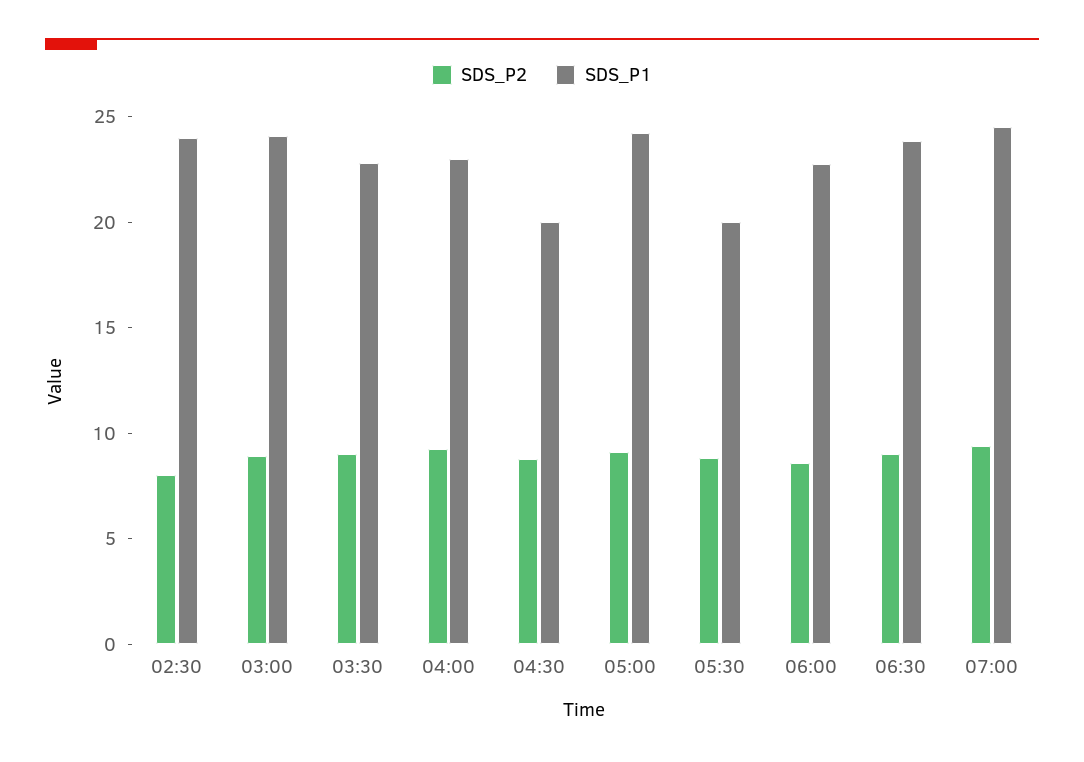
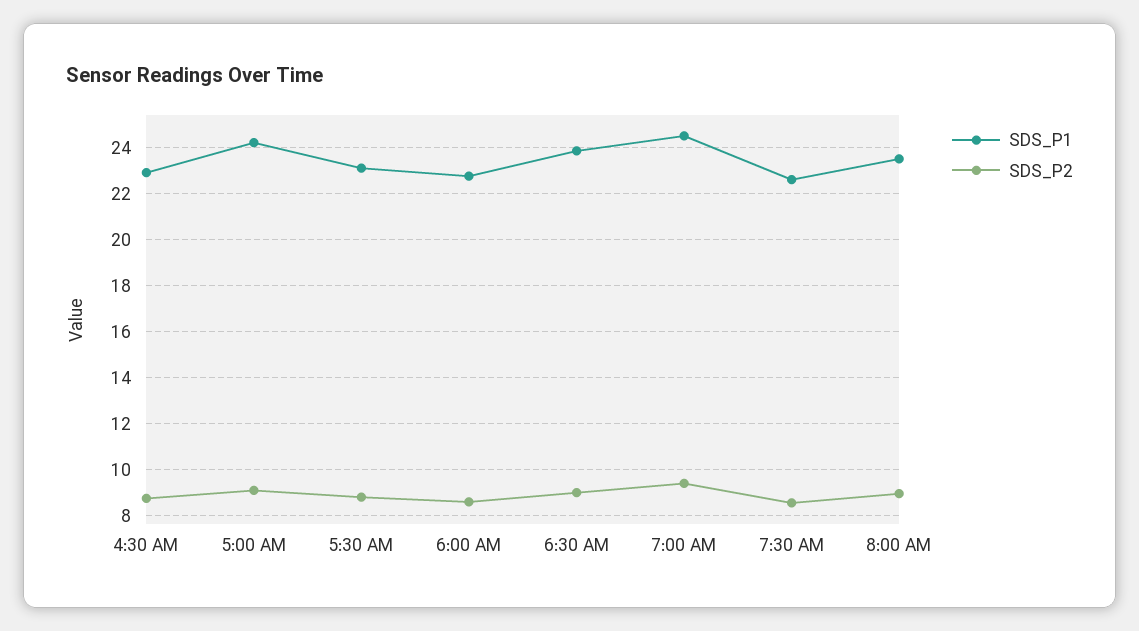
SDS_P2, 02:30: 8 -> none
SDS_P1, 02:30: 24 -> none
SDS_P2, 03:00: 9 -> none
SDS_P1, 03:00: 24 -> none
SDS_P2, 03:30: 9 -> none
SDS_P1, 03:30: 23 -> none
SDS_P2, 04:00: 9 -> none
SDS_P1, 04:00: 23 -> none
SDS_P1, 04:30: 20 -> 23
SDS_P1, 05:30: 20 -> 23
SDS_P1, 7:30 AM: none -> 22.5
SDS_P2, 7:30 AM: none -> 8.5
SDS_P1, 8:00 AM: none -> 23.5
SDS_P2, 8:00 AM: none -> 9

